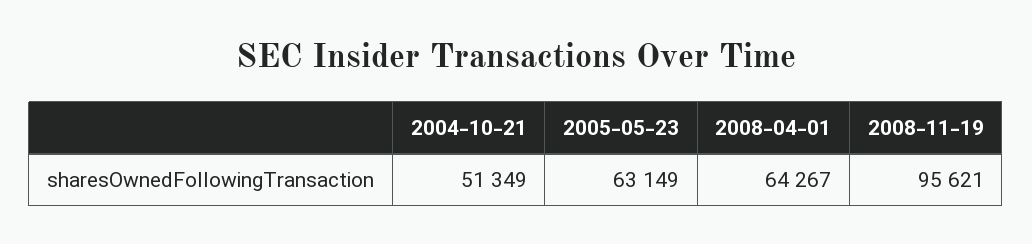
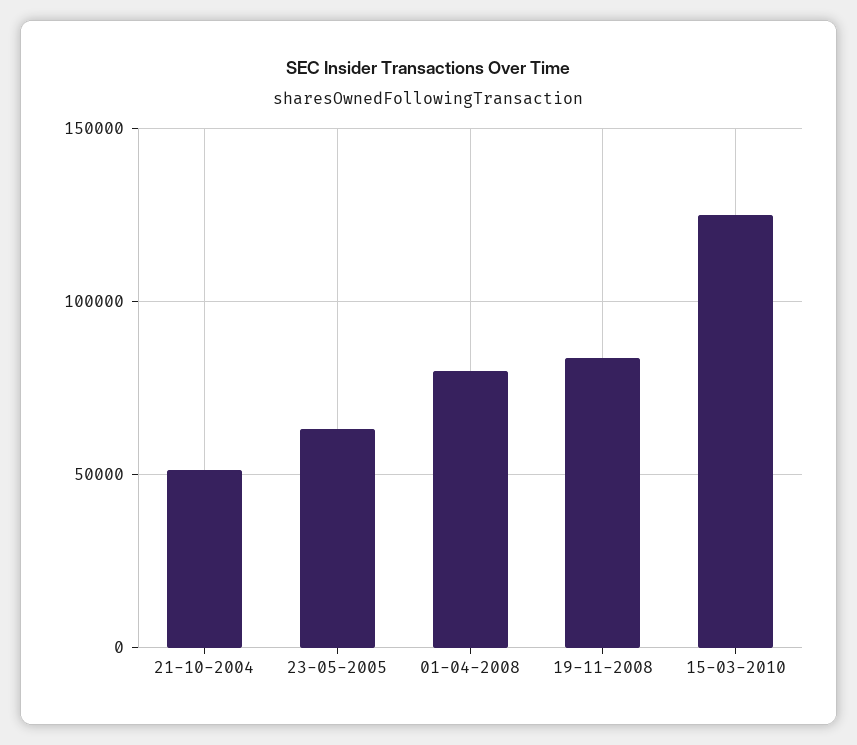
2008-04-01: 64267 -> 80000
2008-11-19: 95621 -> 85000
15-03-2010: none -> 125000

